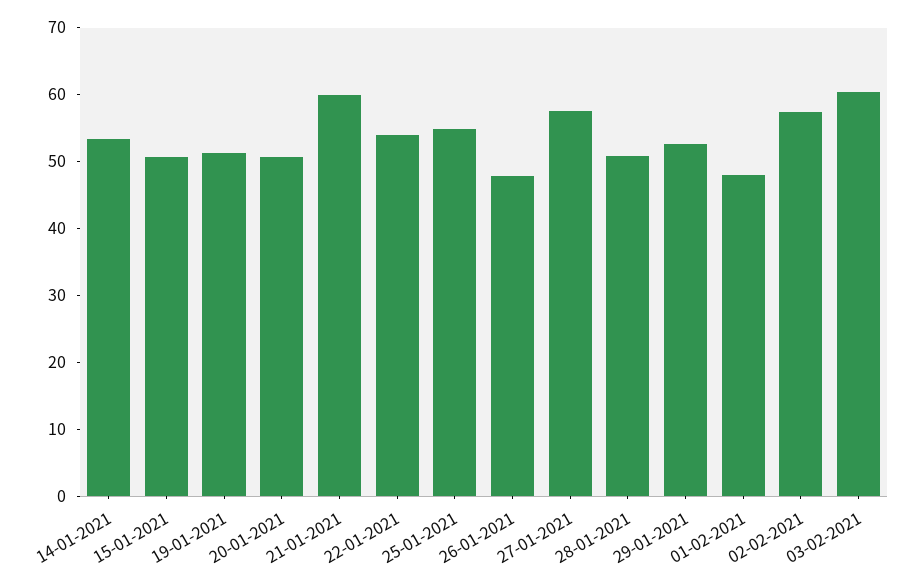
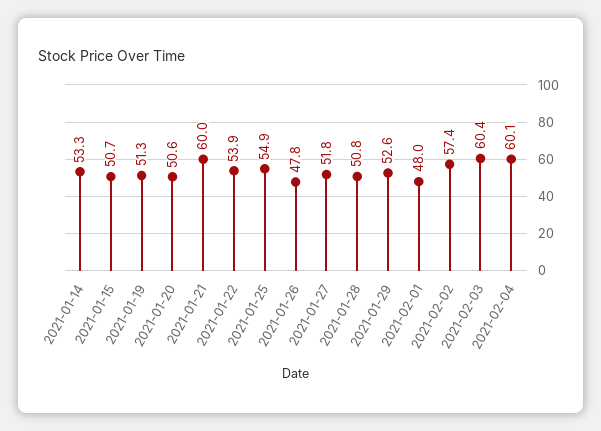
27-01-2021: 58 -> 51.8
2021-02-04: none -> 60.1

